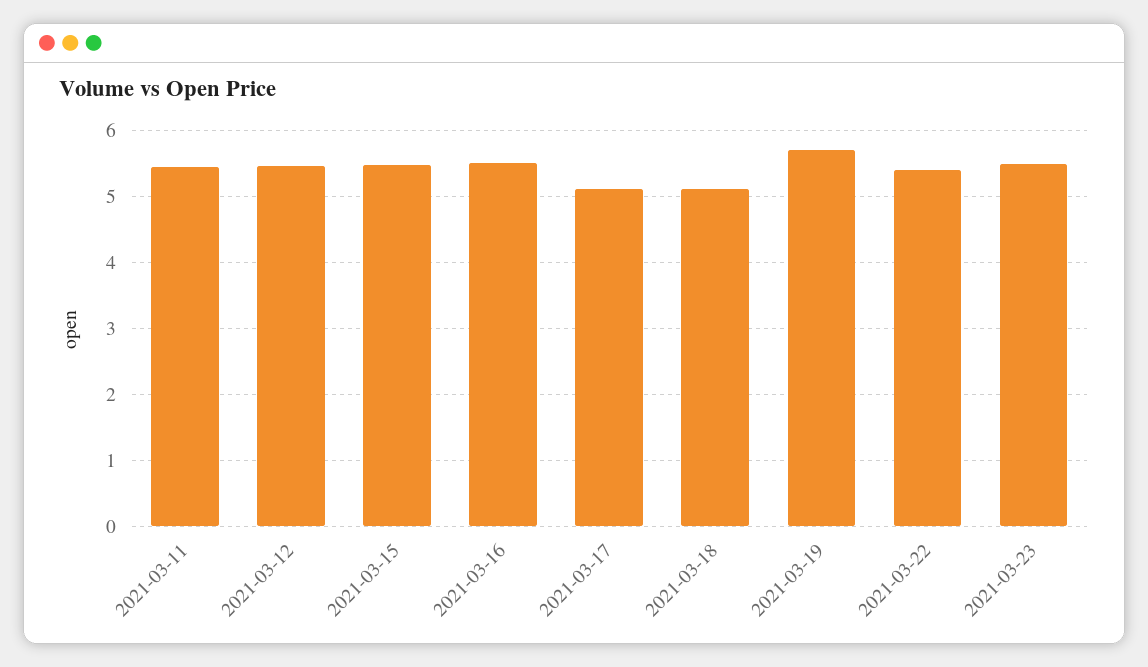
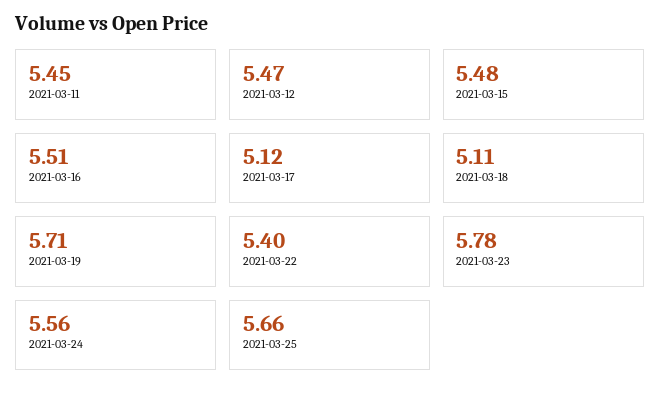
2021-03-23: 5.5 -> 5.78
2021-03-24: none -> 5.56
2021-03-25: none -> 5.66

